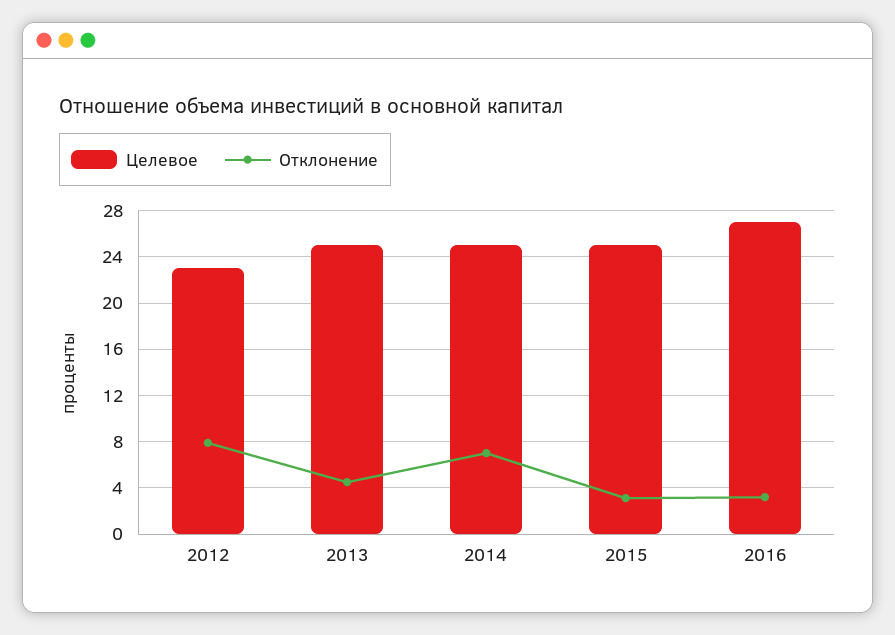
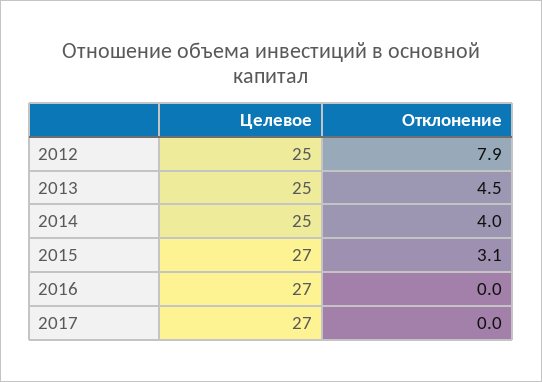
Целевое, 2012: 23 -> 25
Отклонение, 2014: 7 -> 4
Целевое, 2015: 25 -> 27
Отклонение, 2016: 3 -> 0
Целевое, 2017: none -> 27
Отклонение, 2017: none -> 0

